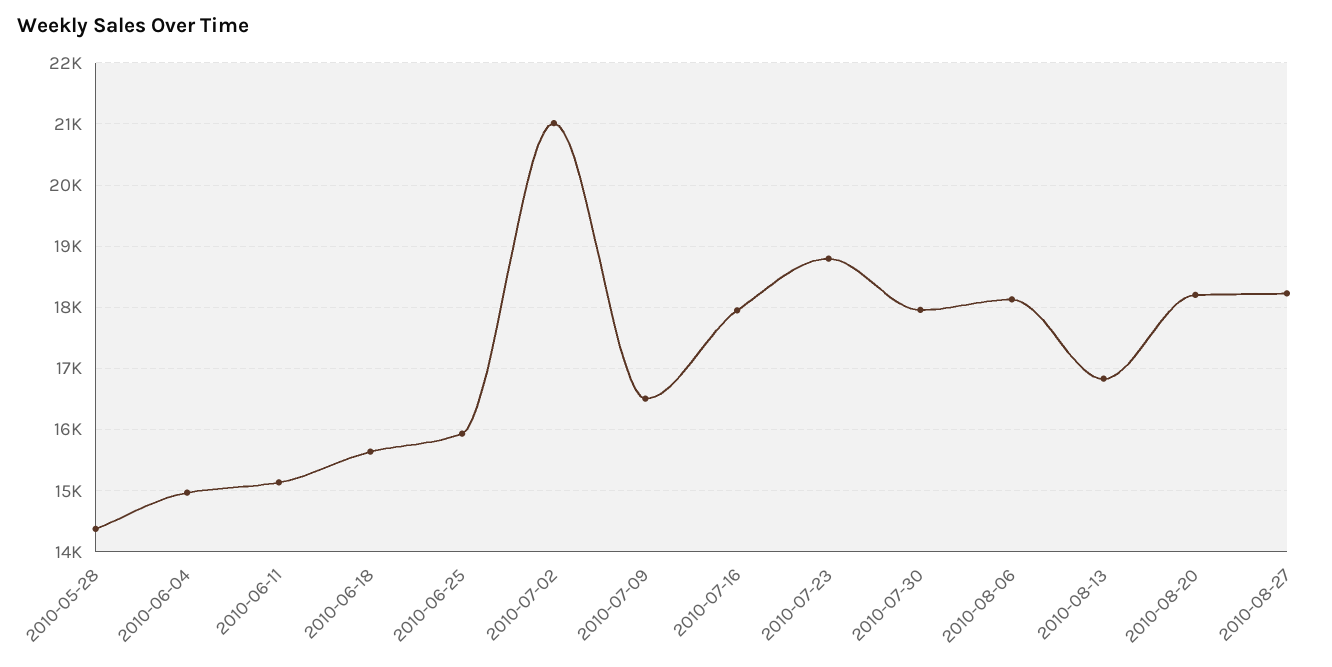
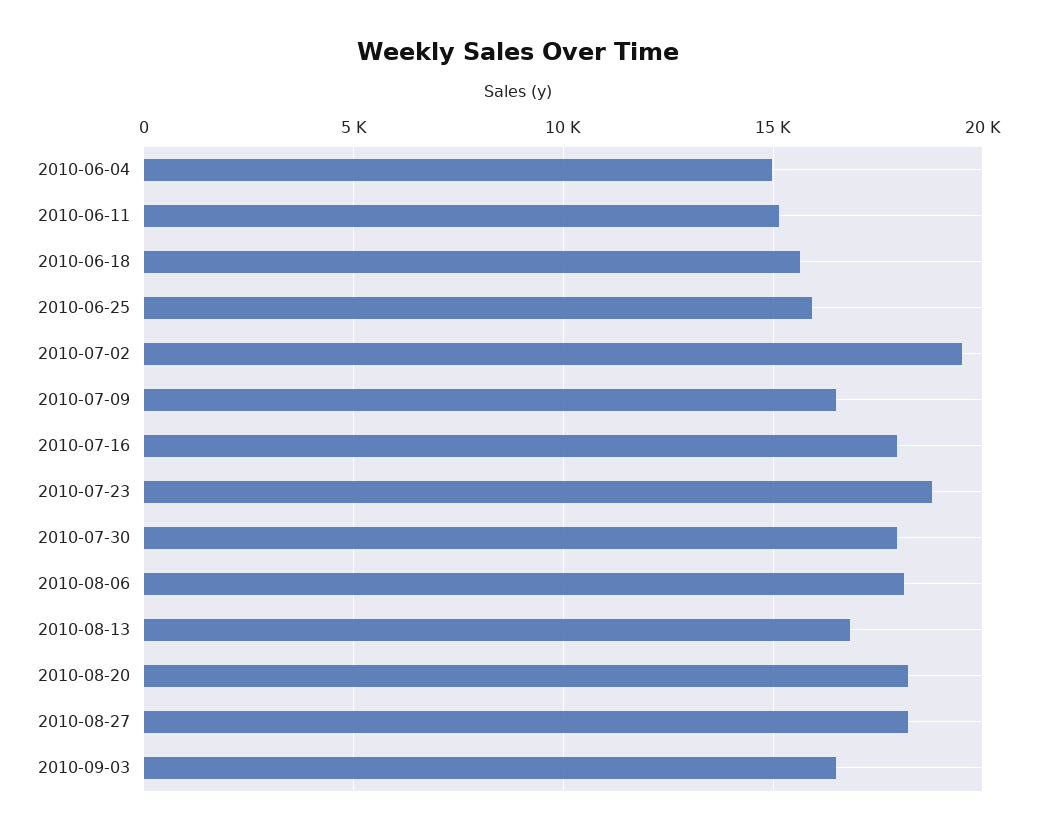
2010-05-28: 14400 -> none
2010-07-02: 21000 -> 19500
2010-09-03: none -> 16500

